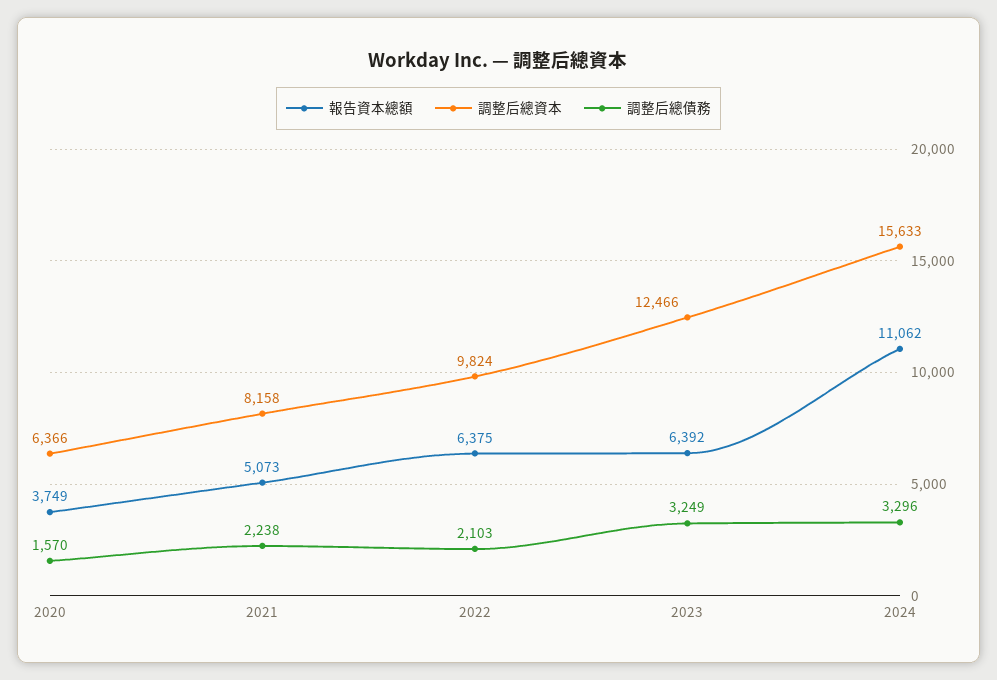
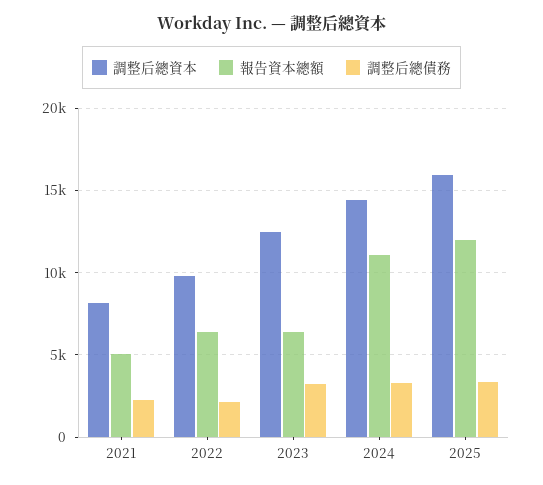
報告資本總額, 2020: 3749 -> none
調整后總資本, 2020: 6366 -> none
調整后總債務, 2020: 1570 -> none
調整后總資本, 2024: 15633 -> 14500
調整后總資本, 2025: none -> 16000
報告資本總額, 2025: none -> 12000
調整后總債務, 2025: none -> 3500

